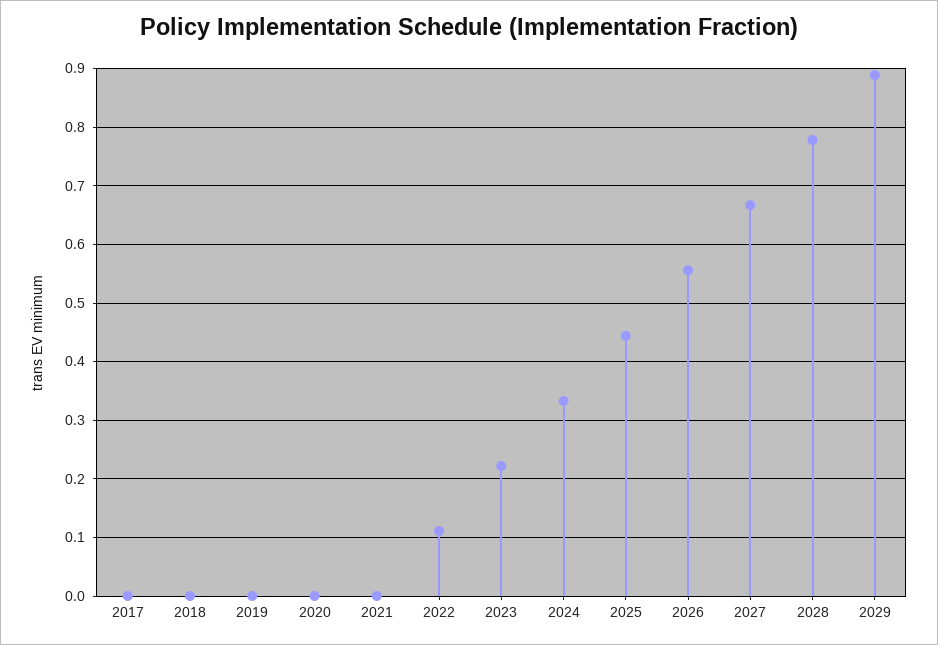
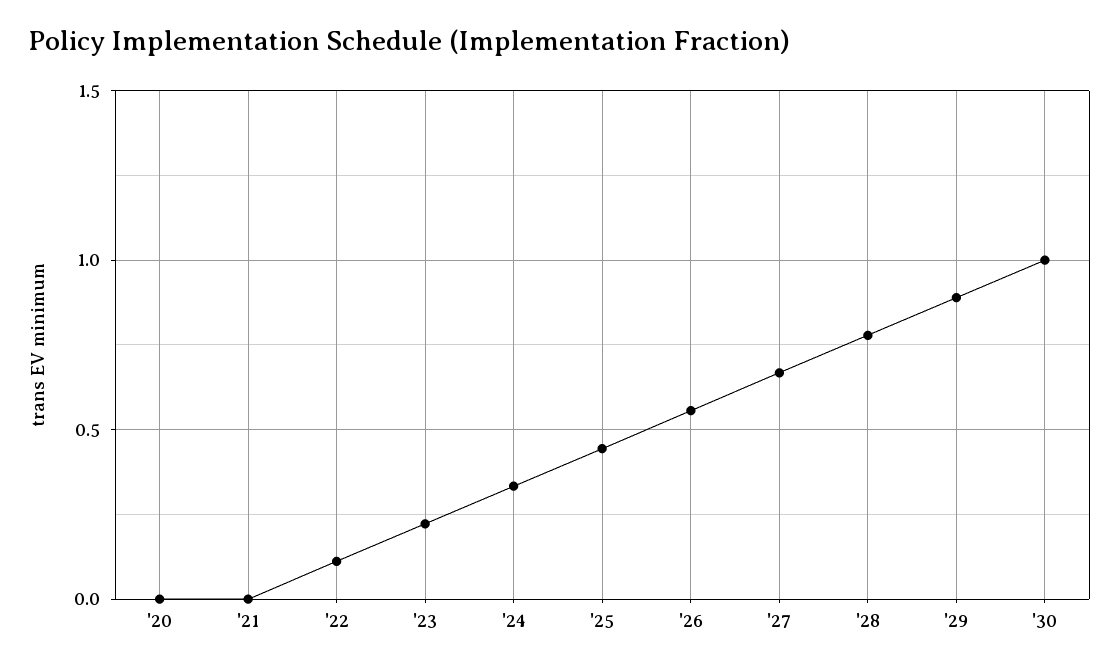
2017: 0 -> none
2018: 0 -> none
2019: 0 -> none
'30: none -> 1

